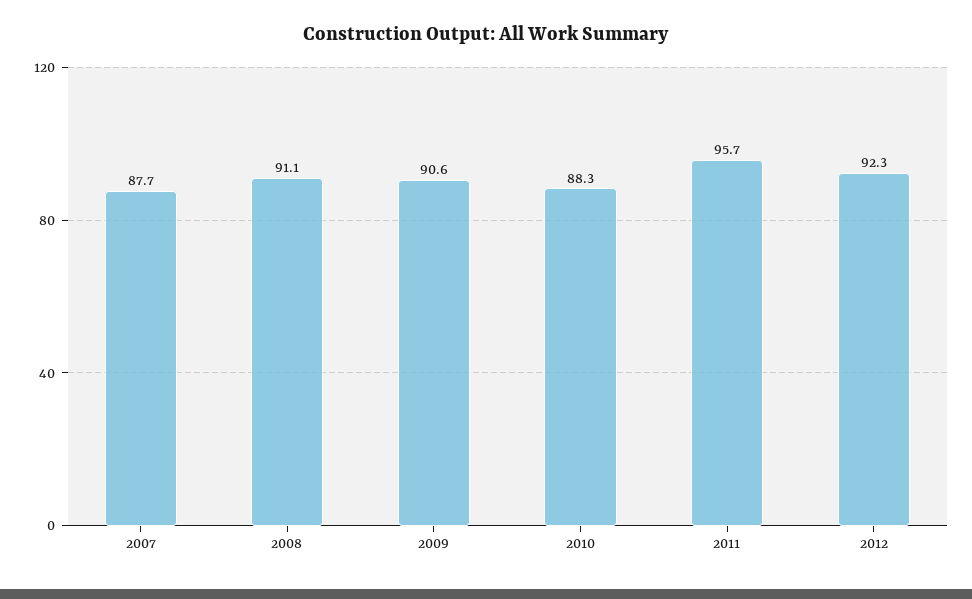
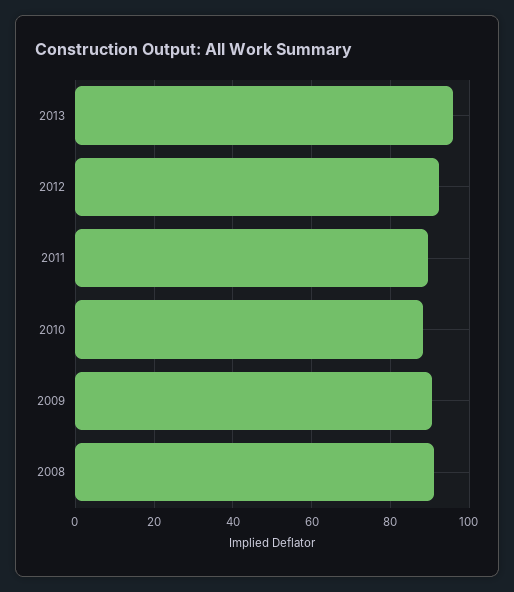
2007: 87.7 -> none
2011: 95.7 -> 90
2013: none -> 96

